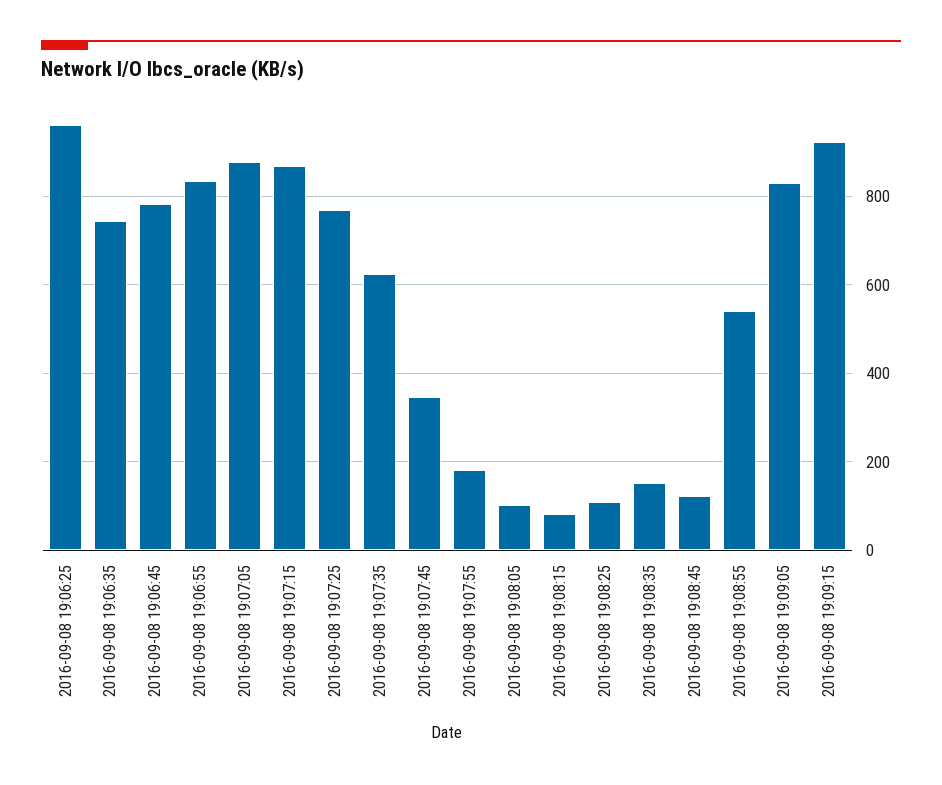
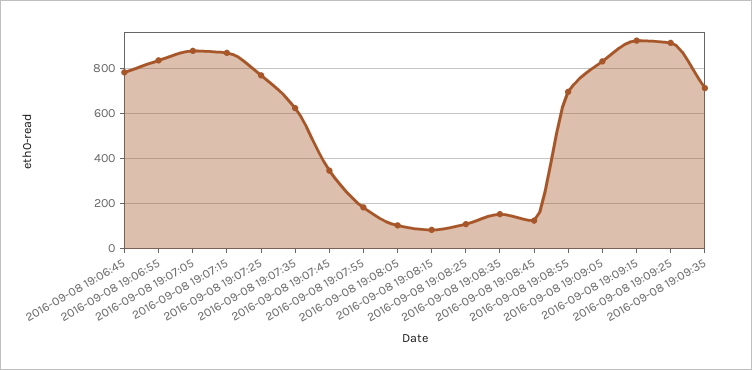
2016-09-08 19:06:25: 960 -> none
2016-09-08 19:06:35: 740 -> none
2016-09-08 19:08:55: 540 -> 700
2016-09-08 19:09:25: none -> 900
2016-09-08 19:09:35: none -> 700

